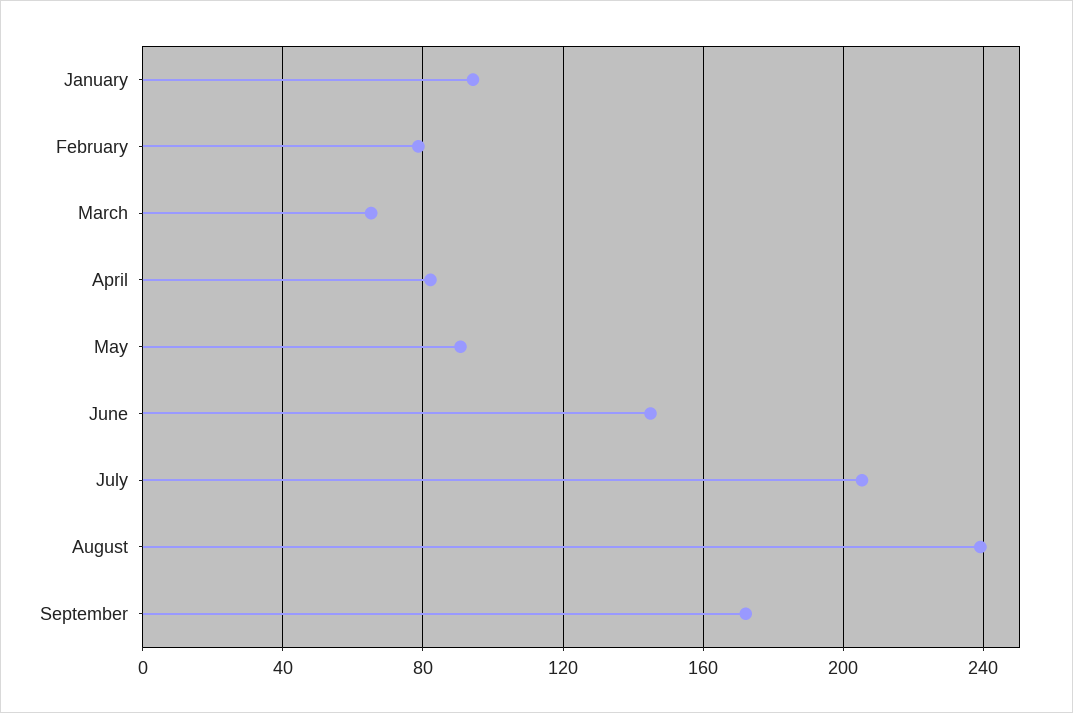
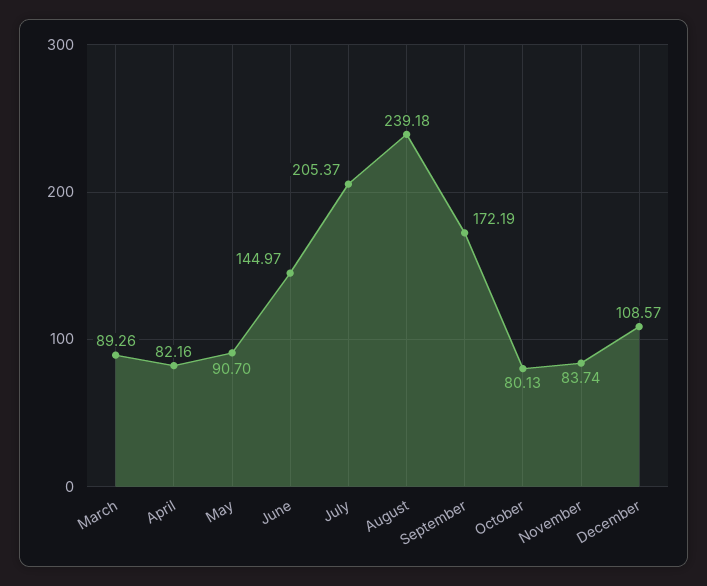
January: 95 -> none
February: 80 -> none
March: 65 -> 89.26
October: none -> 80.13
November: none -> 83.74
December: none -> 108.57

